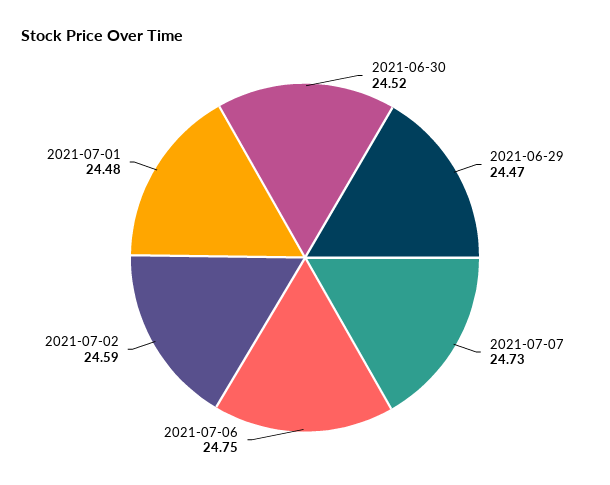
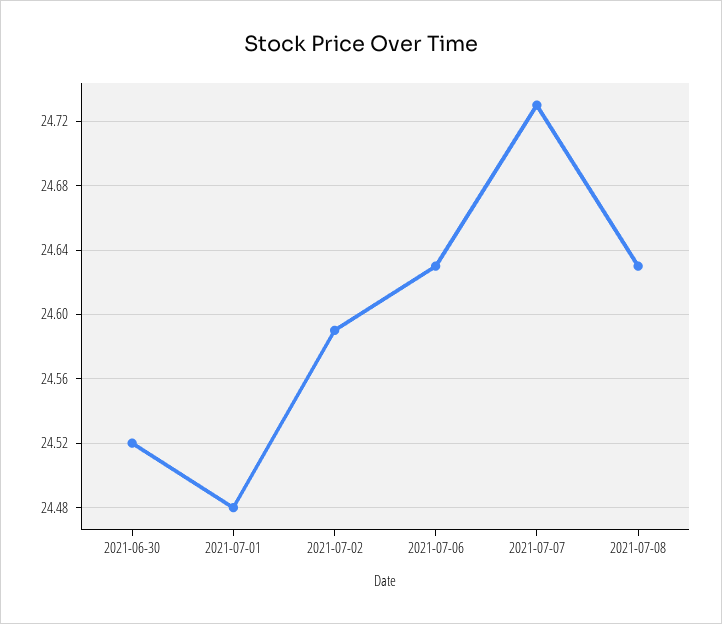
2021-06-29: 24.47 -> none
2021-07-06: 24.75 -> 24.63
2021-07-08: none -> 24.63

